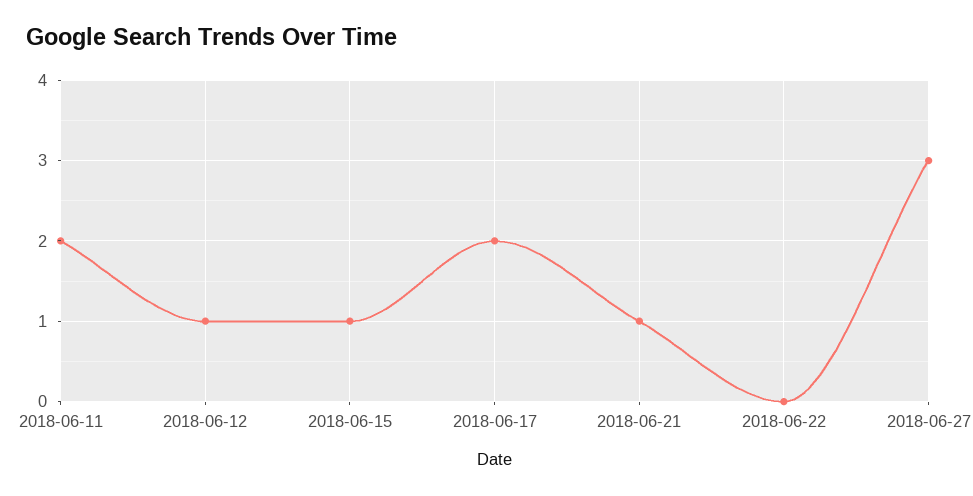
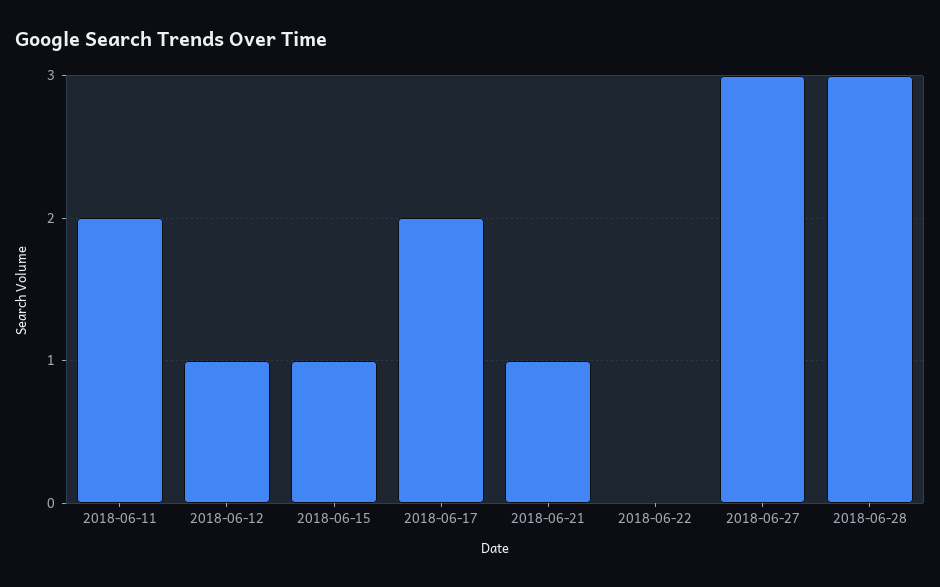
2018-06-28: none -> 3

